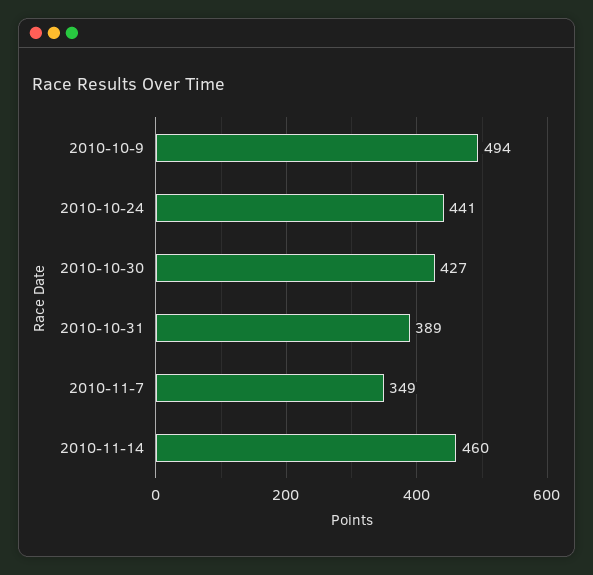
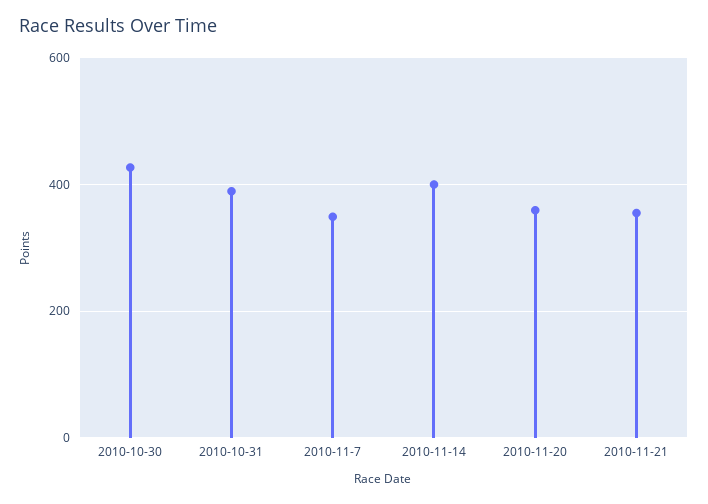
2010-10-9: 494 -> none
2010-10-24: 441 -> none
2010-11-14: 460 -> 400
2010-11-20: none -> 360
2010-11-21: none -> 360

